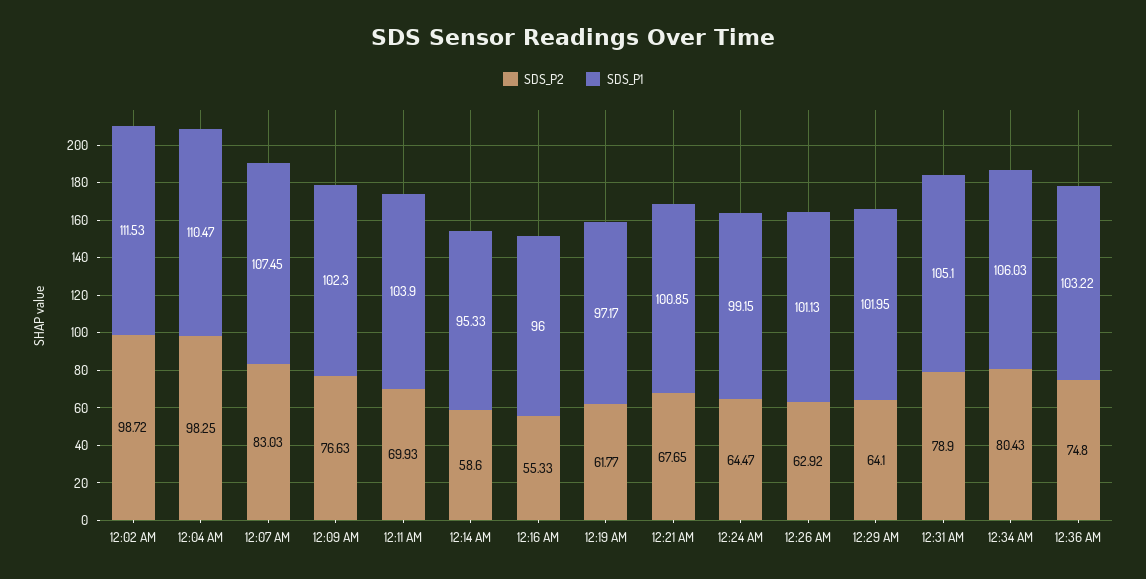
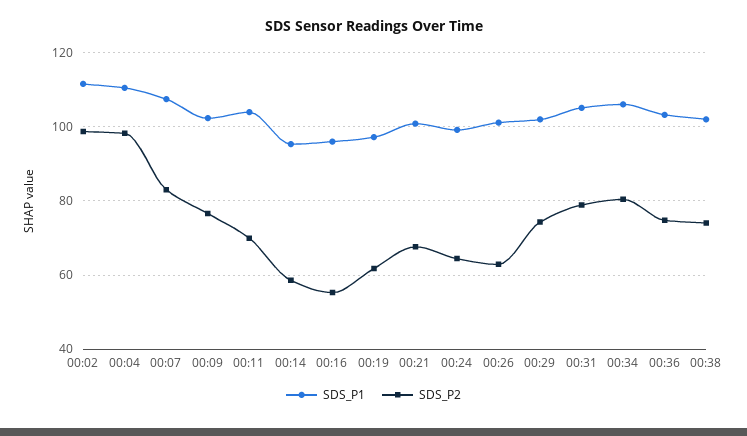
SDS_P2, 12:29 AM: 64.1 -> 74
SDS_P1, 00:38: none -> 102
SDS_P2, 00:38: none -> 74

